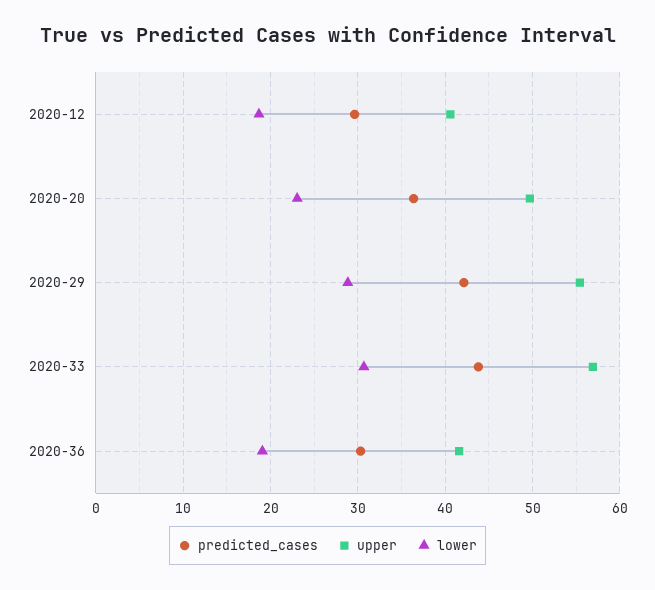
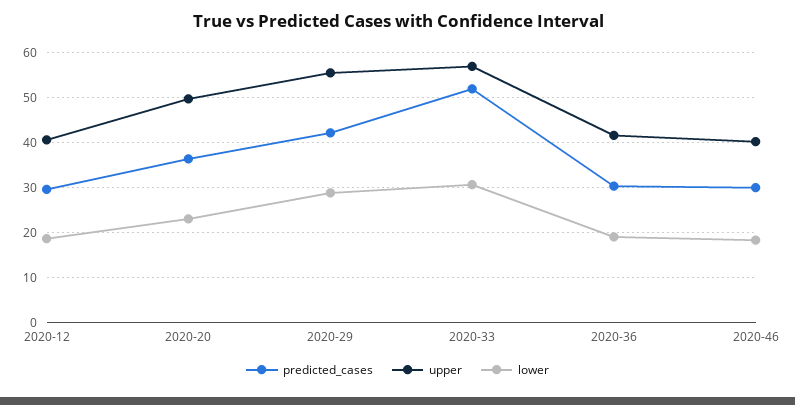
predicted_cases, 2020-33: 44 -> 52
predicted_cases, 2020-46: none -> 30
upper, 2020-46: none -> 40
lower, 2020-46: none -> 18

